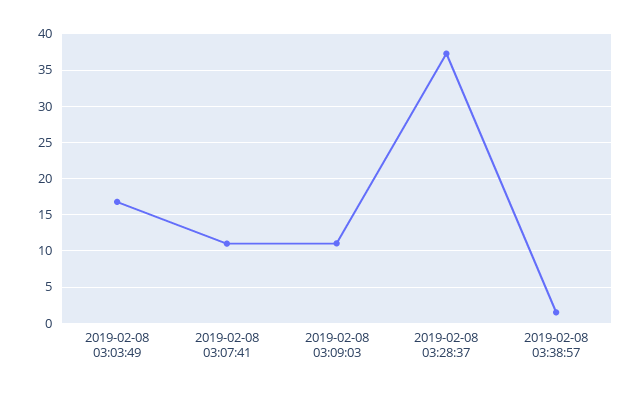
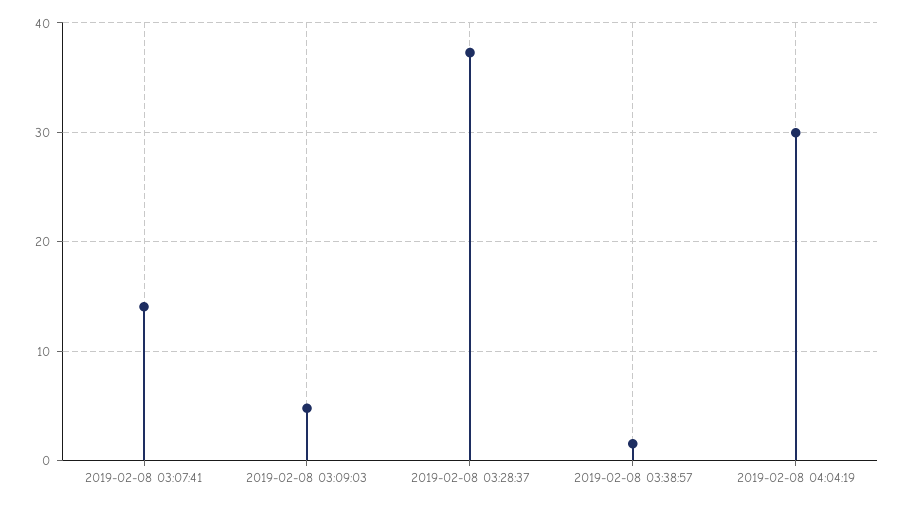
2019-02-08 03:03:49: 17 -> none
2019-02-08 03:07:41: 11 -> 14
2019-02-08 03:09:03: 11 -> 5
2019-02-08 04:04:19: none -> 30

